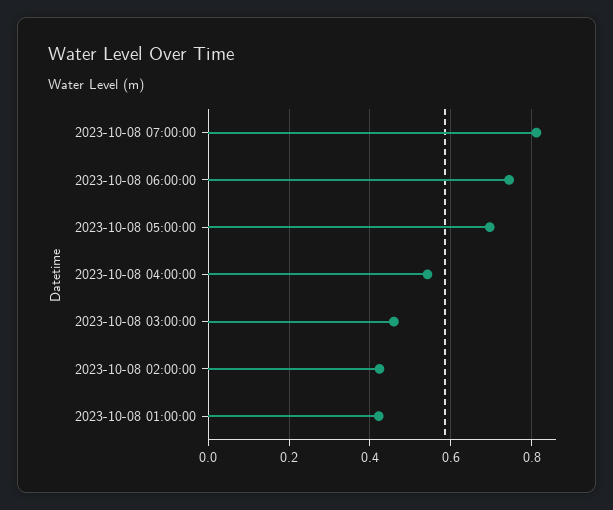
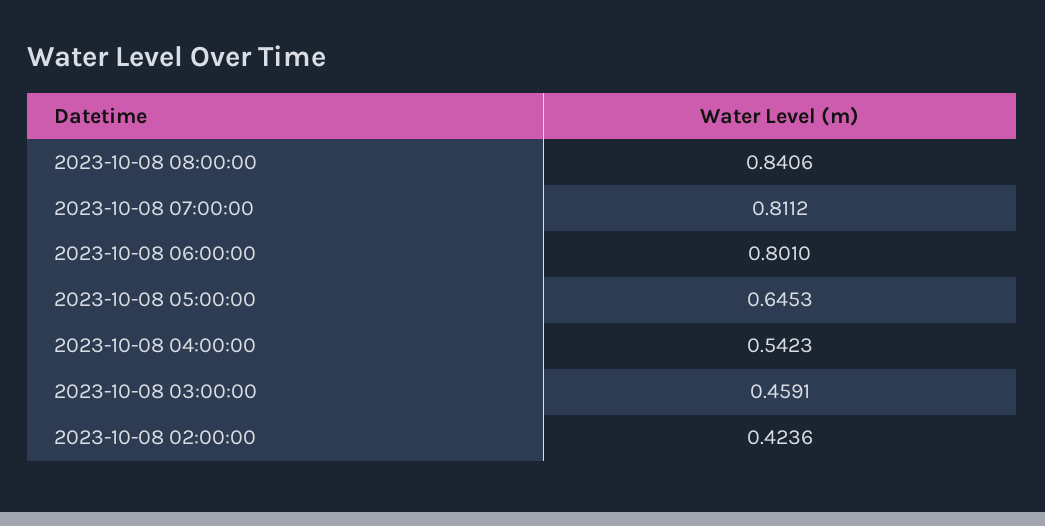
2023-10-08 06:00:00: 0.74 -> 0.801
2023-10-08 05:00:00: 0.7 -> 0.6453
2023-10-08 01:00:00: 0.42 -> none
2023-10-08 08:00:00: none -> 0.8406

